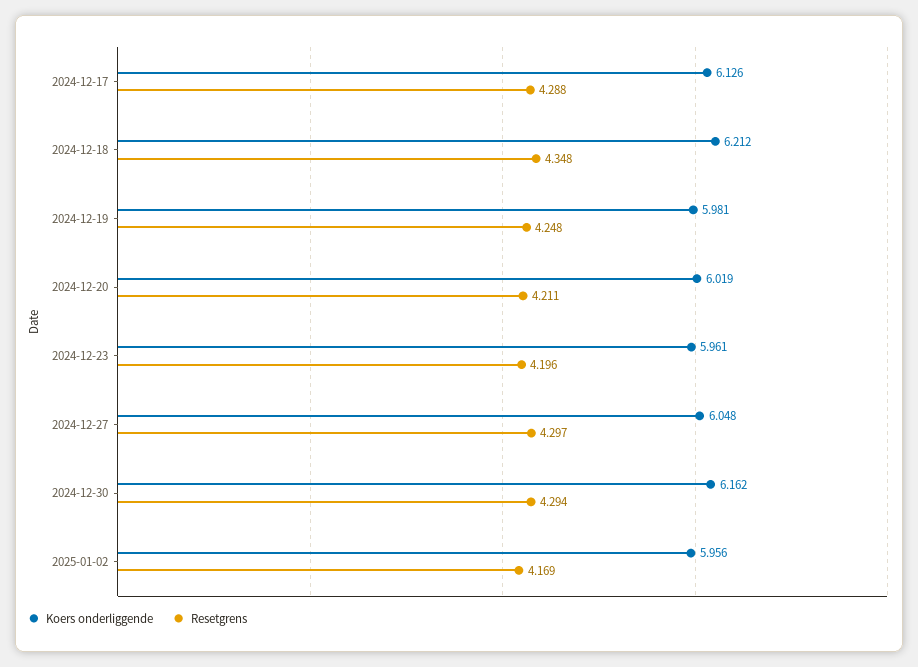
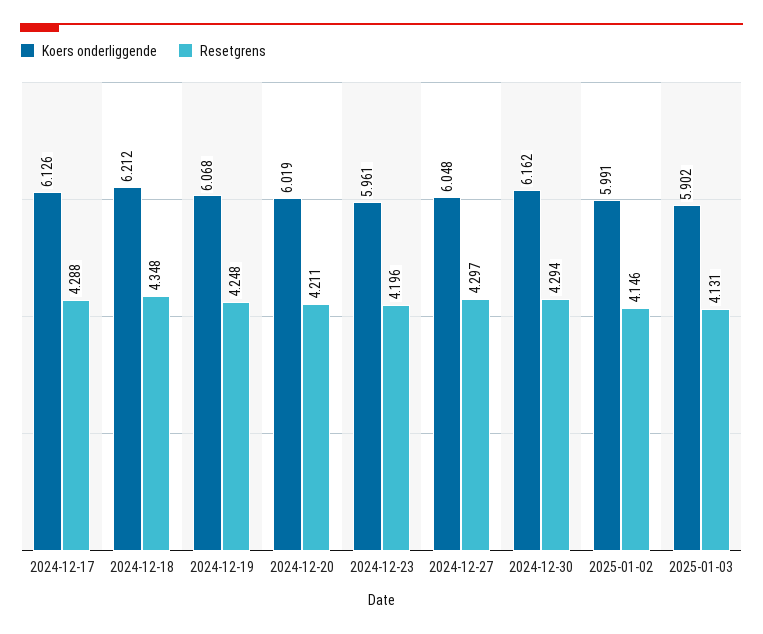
Koers onderliggende, 2024-12-19: 5.981 -> 6.068
Koers onderliggende, 2025-01-02: 5.956 -> 5.991
Resetgrens, 2025-01-02: 4.169 -> 4.146
Koers onderliggende, 2025-01-03: none -> 5.902
Resetgrens, 2025-01-03: none -> 4.131

